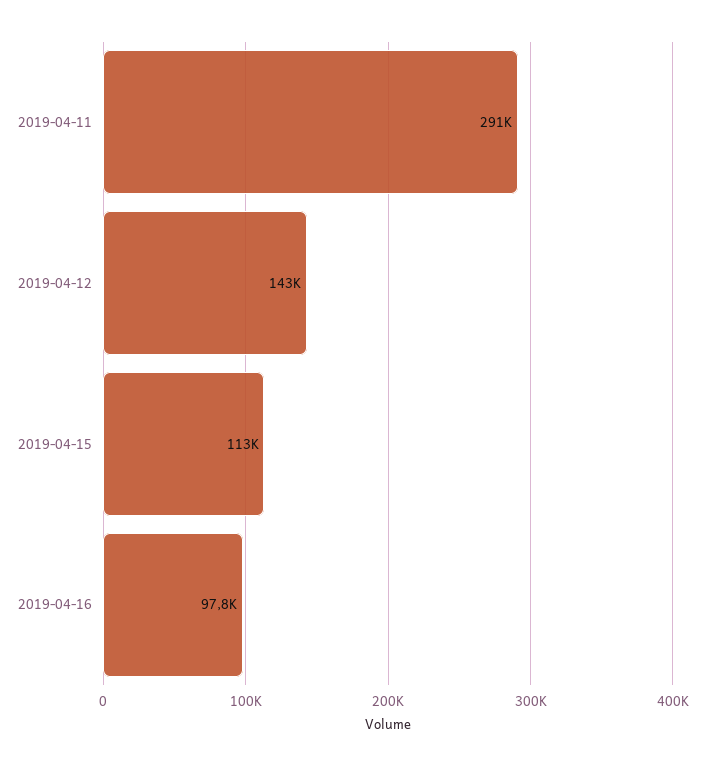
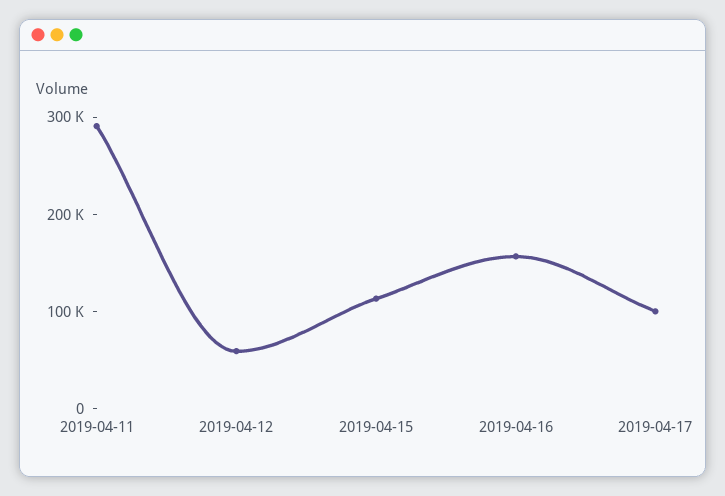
2019-04-12: 143000 -> 60000
2019-04-16: 97800 -> 160000
2019-04-17: none -> 100000

